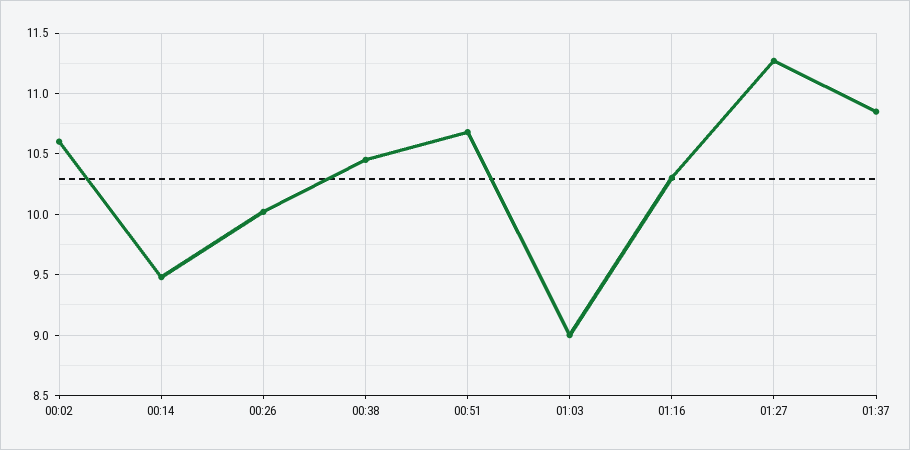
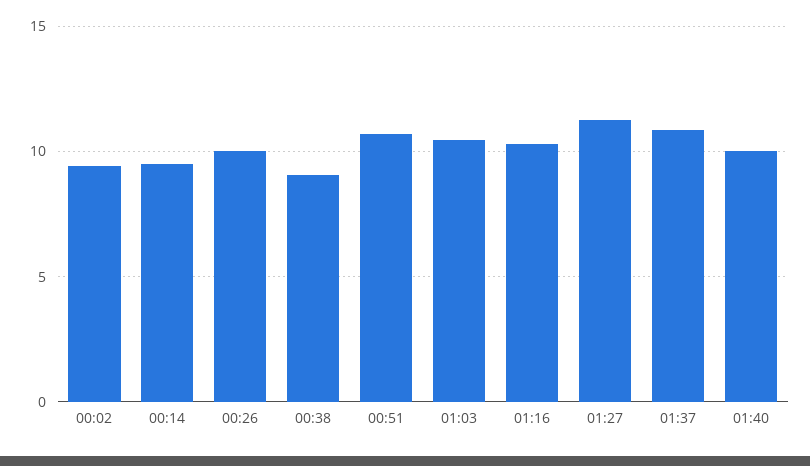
00:02: 10.6 -> 9.5
00:38: 10.45 -> 9
01:03: 9 -> 10.5
01:40: none -> 10

